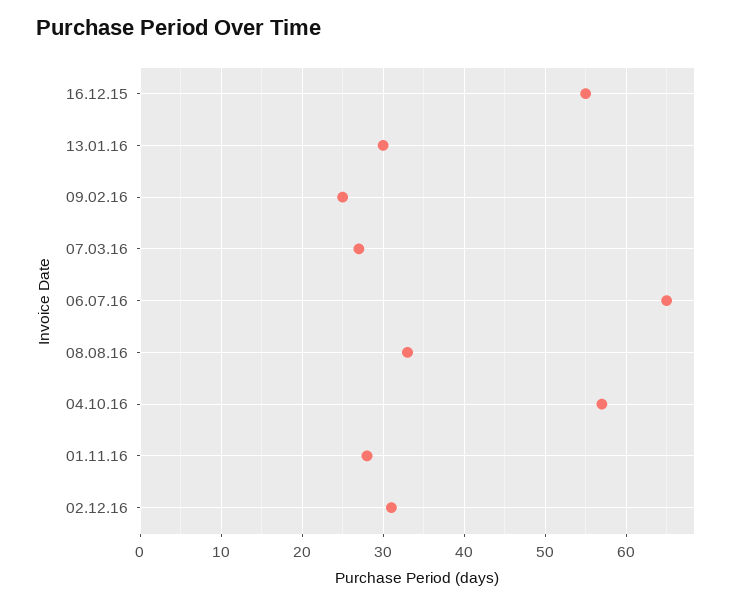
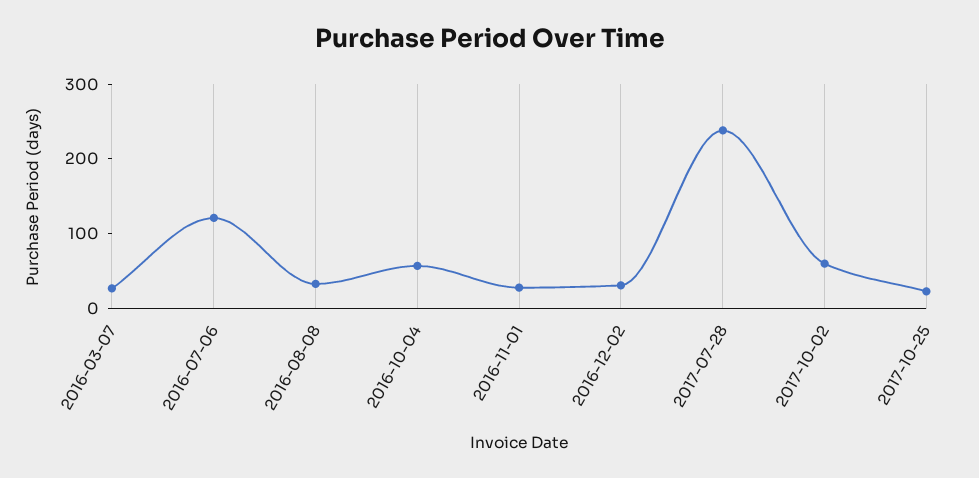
16.12.15: 55 -> none
13.01.16: 30 -> none
09.02.16: 25 -> none
06.07.16: 65 -> 120
2017-07-28: none -> 240
2017-10-02: none -> 60
2017-10-25: none -> 20

